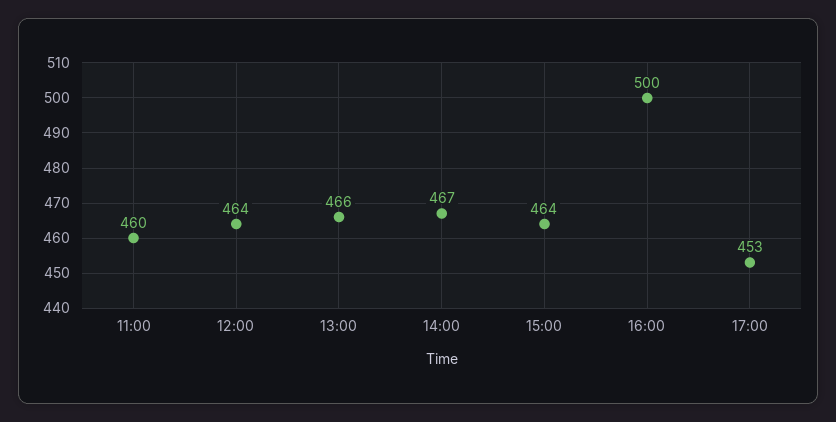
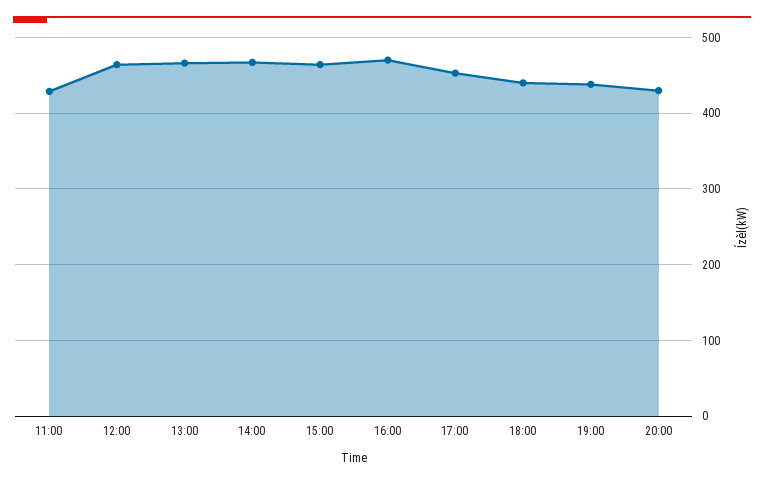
11:00: 460 -> 430
16:00: 500 -> 470
18:00: none -> 440
19:00: none -> 440
20:00: none -> 430

